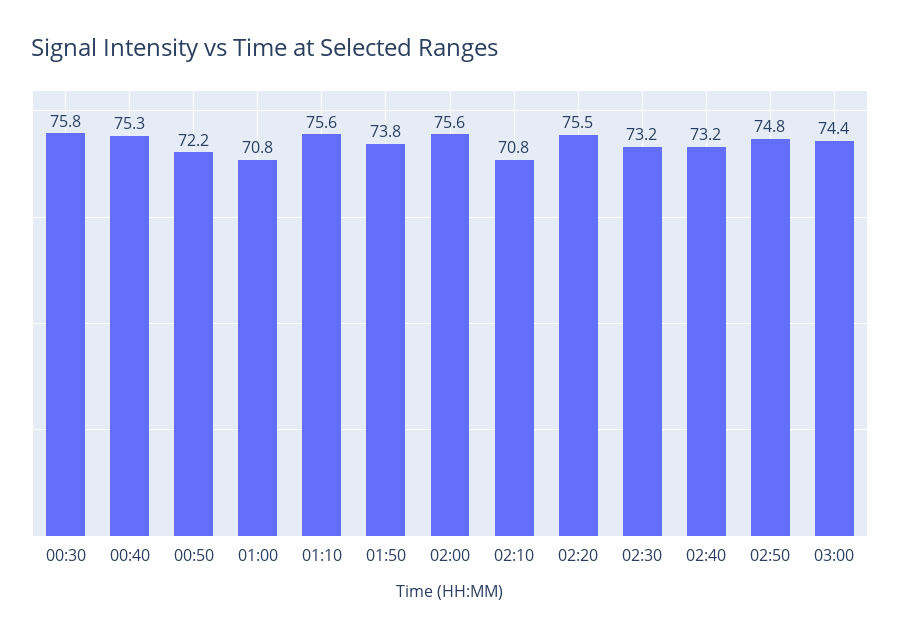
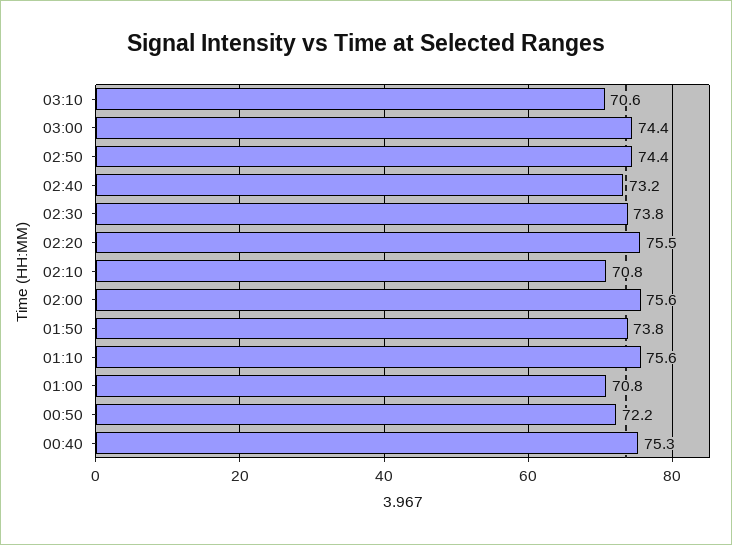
00:30: 75.8 -> none
02:30: 73.2 -> 73.8
02:50: 74.8 -> 74.4
03:10: none -> 70.6

